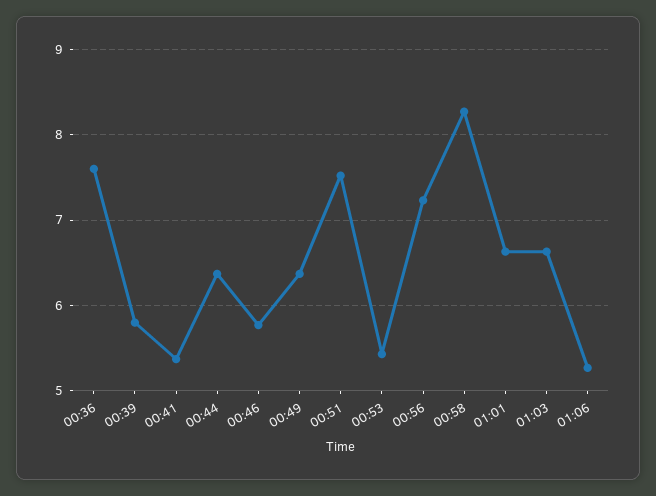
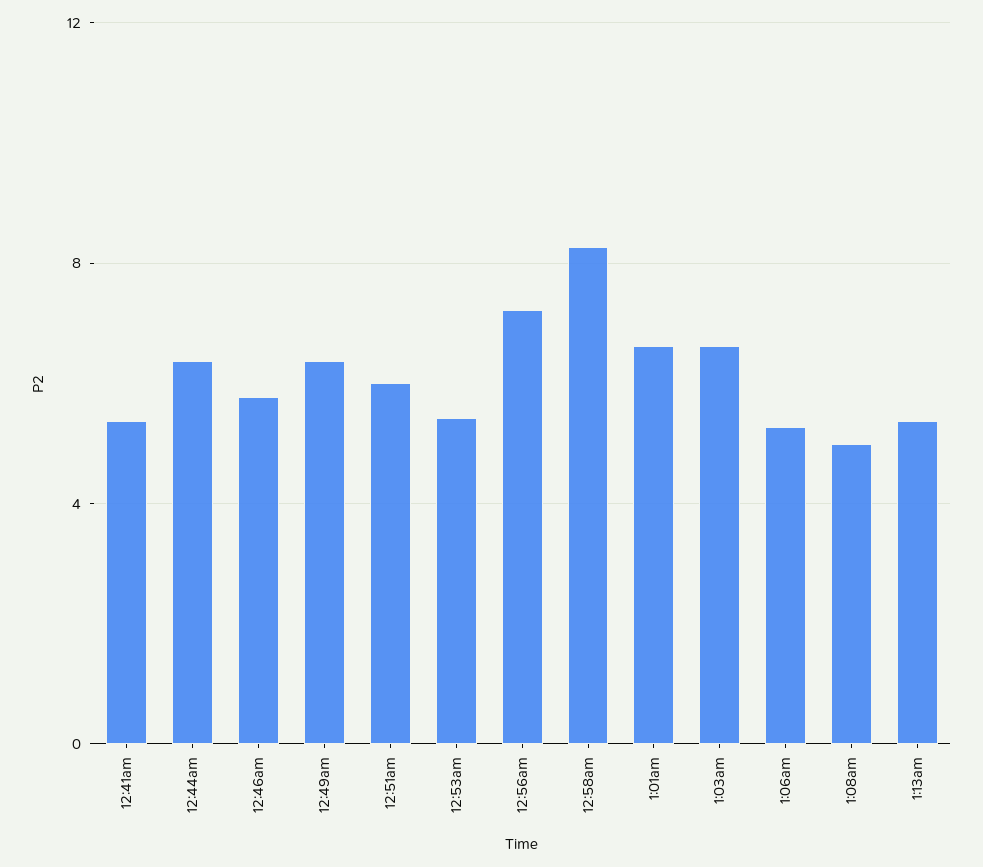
00:36: 7.6 -> none
00:39: 5.8 -> none
00:51: 7.5 -> 6
1:08am: none -> 5
1:13am: none -> 5.5

